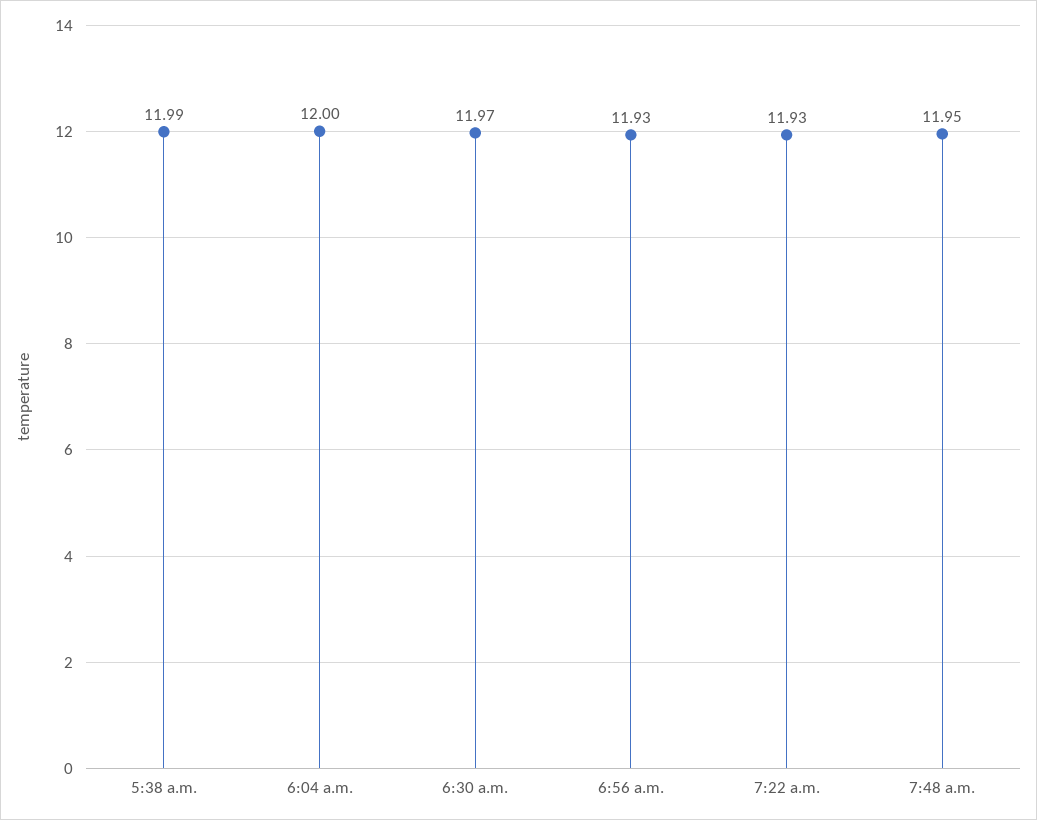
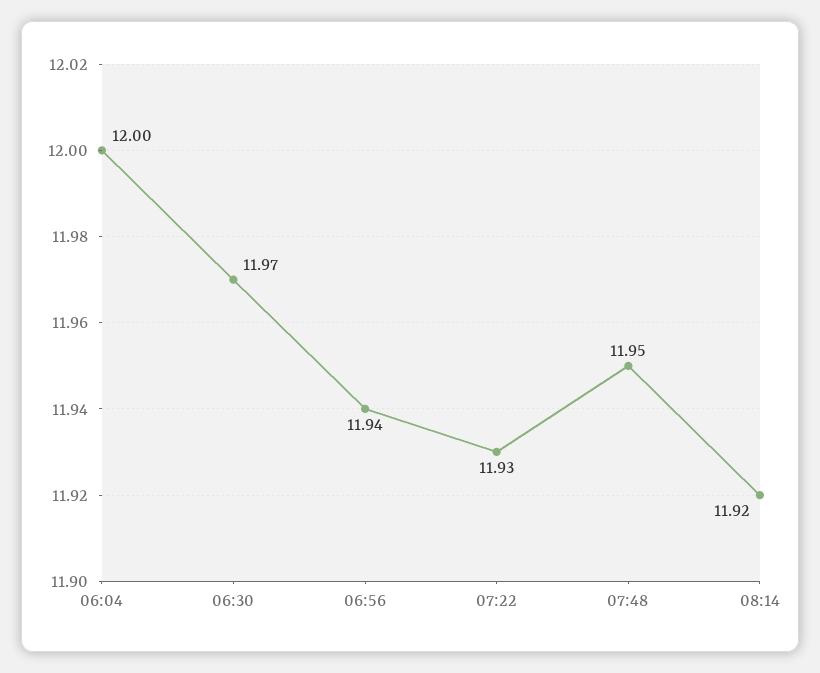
5:38 a.m.: 11.99 -> none
6:56 a.m.: 11.93 -> 11.94
08:14: none -> 11.92

